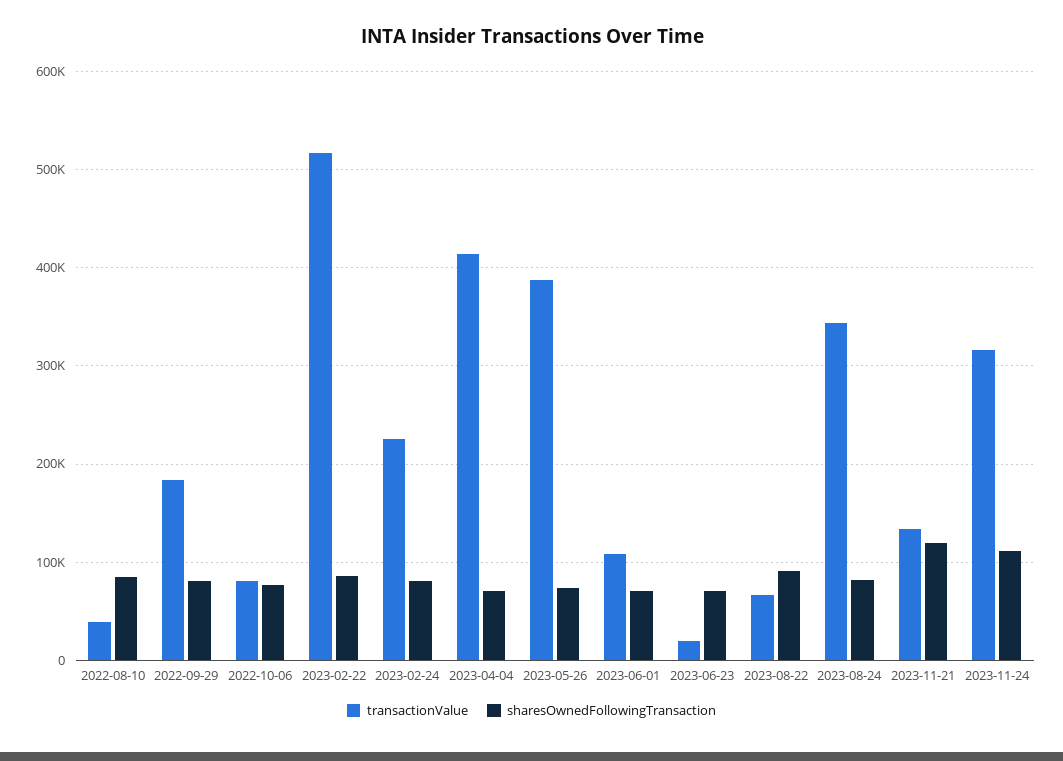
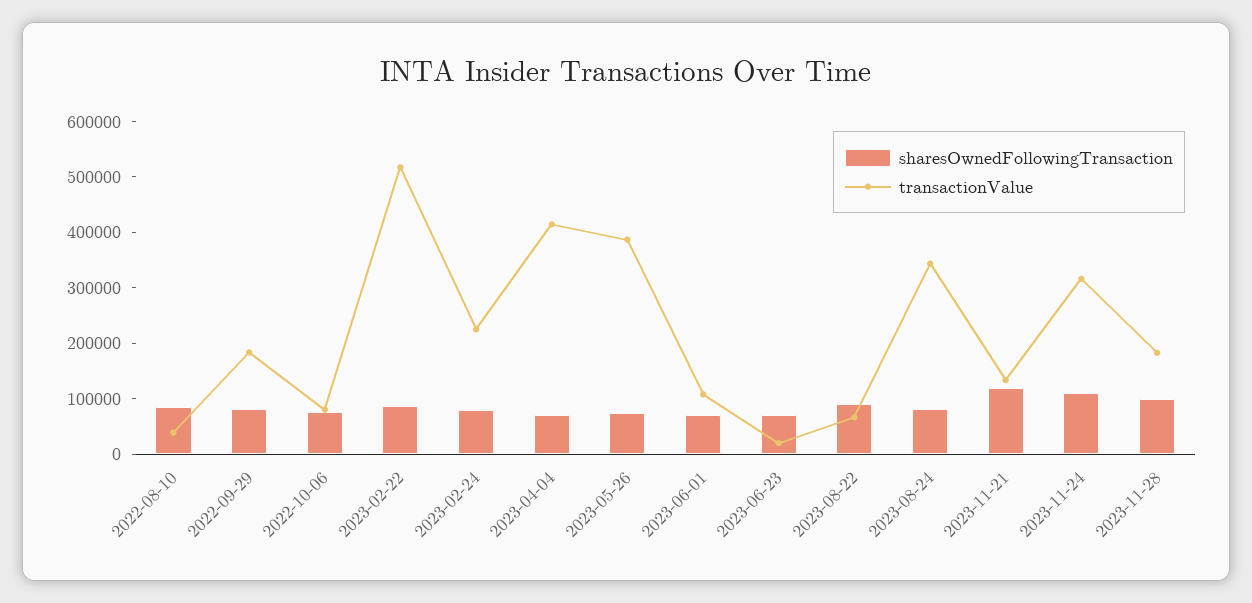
sharesOwnedFollowingTransaction, 2023-11-28: none -> 100000
transactionValue, 2023-11-28: none -> 180000

